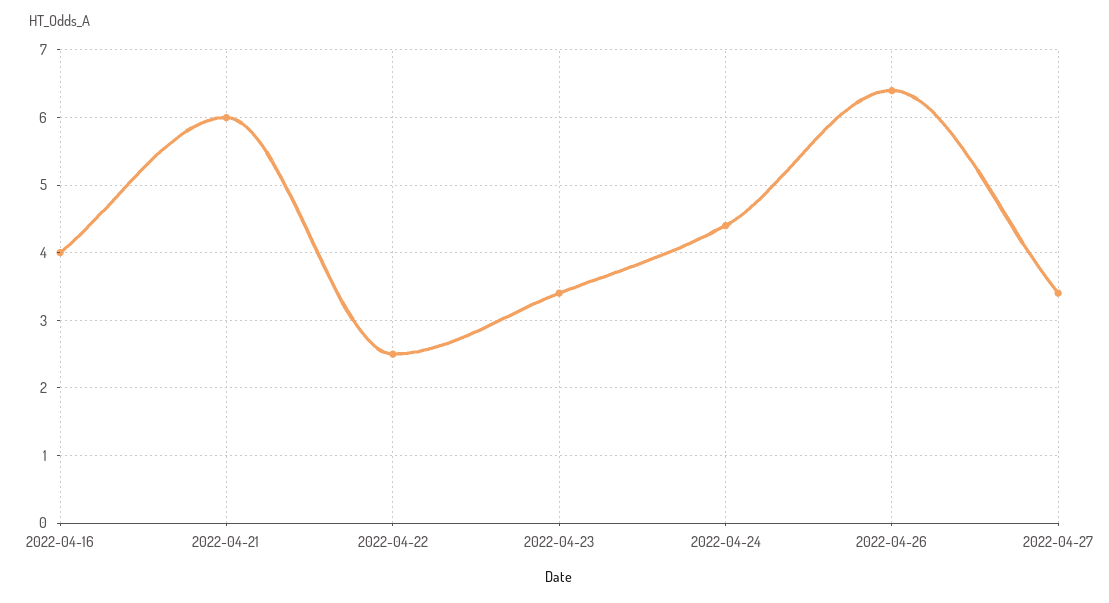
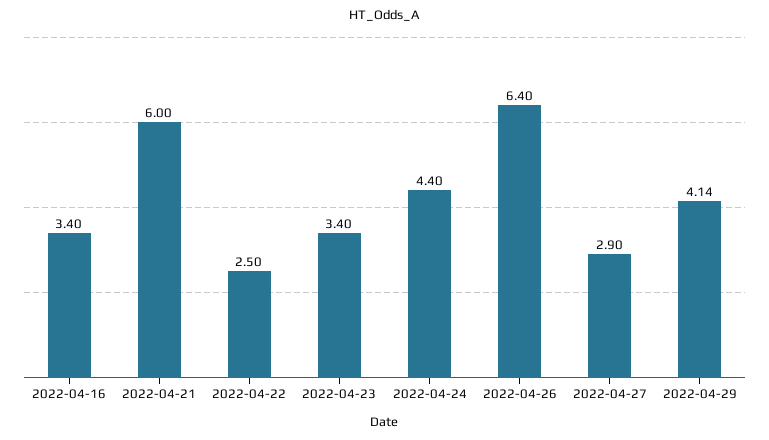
2022-04-16: 4 -> 3.4
2022-04-27: 3.4 -> 2.9
2022-04-29: none -> 4.14

